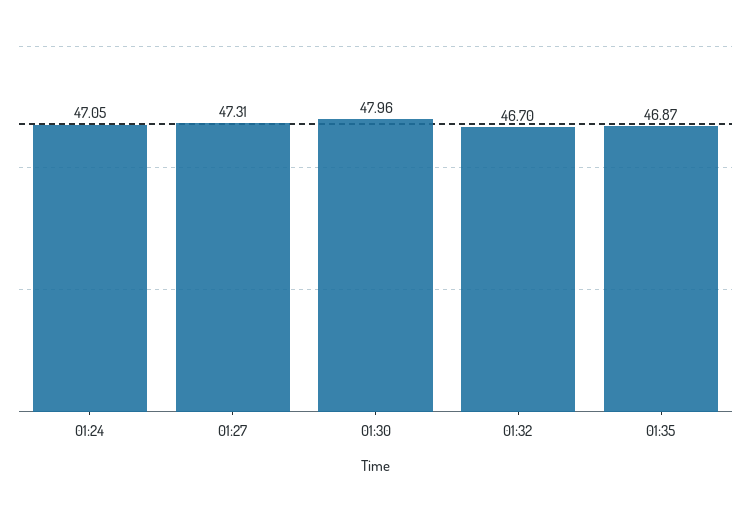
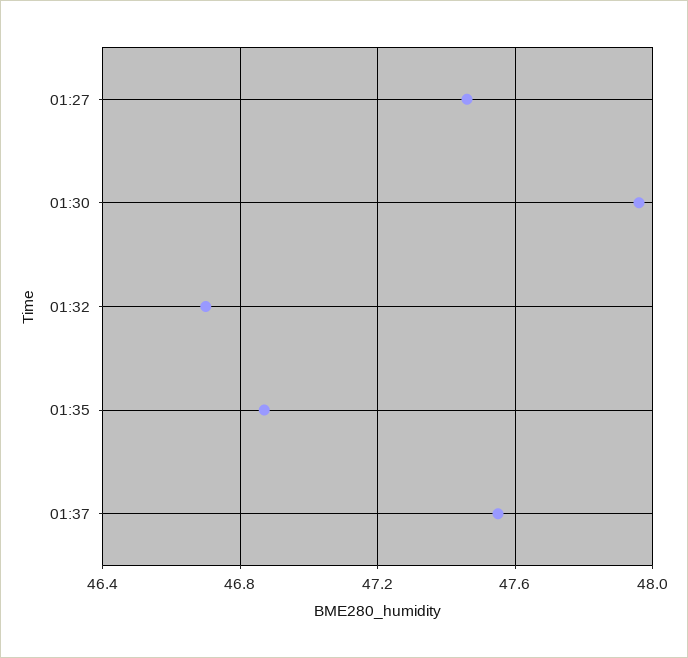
01:24: 47.05 -> none
01:27: 47.31 -> 47.45
01:37: none -> 47.55

